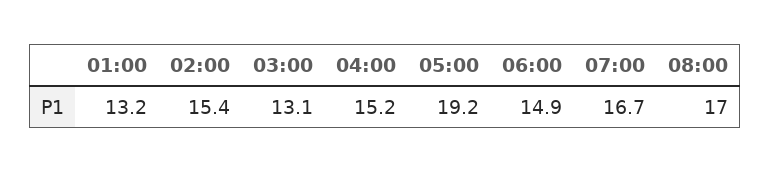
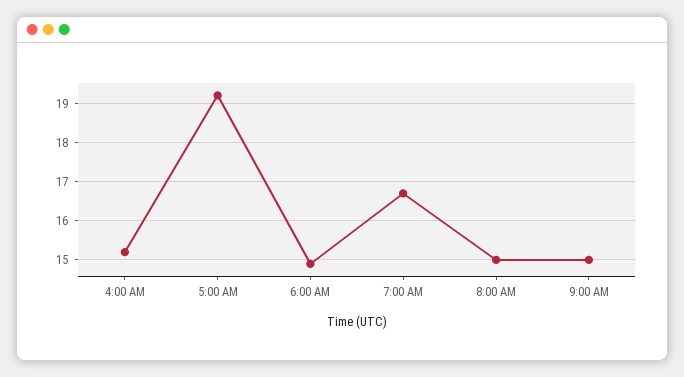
01:00: 13.2 -> none
02:00: 15.4 -> none
03:00: 13.1 -> none
08:00: 17 -> 15
9:00 AM: none -> 15

